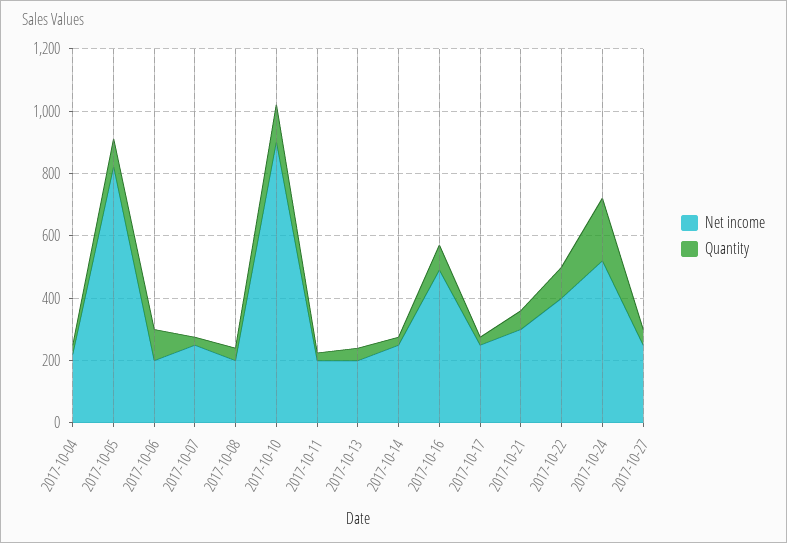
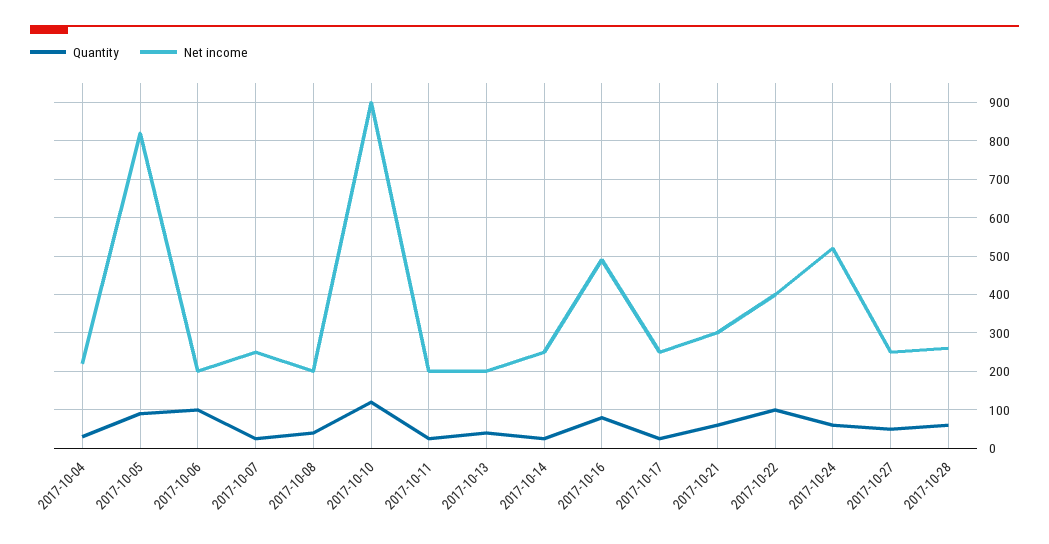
Quantity, 2017-10-24: 200 -> 60
Quantity, 2017-10-28: none -> 60
Net income, 2017-10-28: none -> 260

